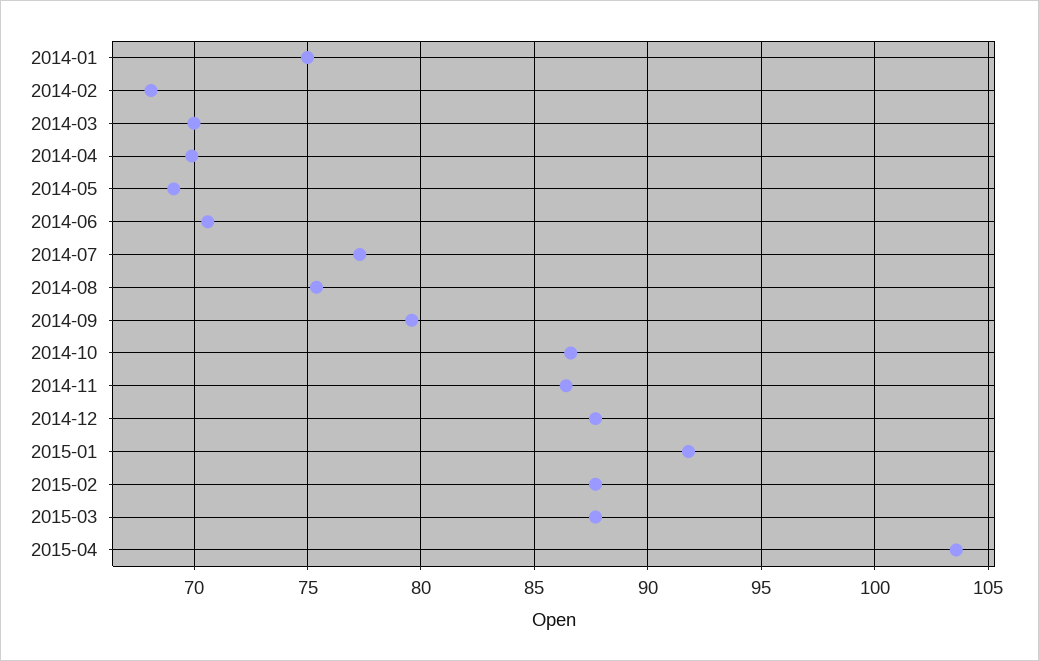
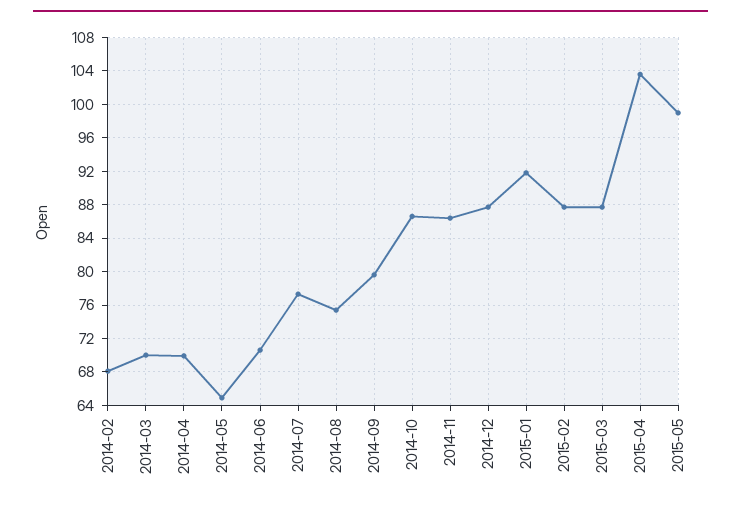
2014-01: 75 -> none
2014-05: 69 -> 65
2015-05: none -> 99

